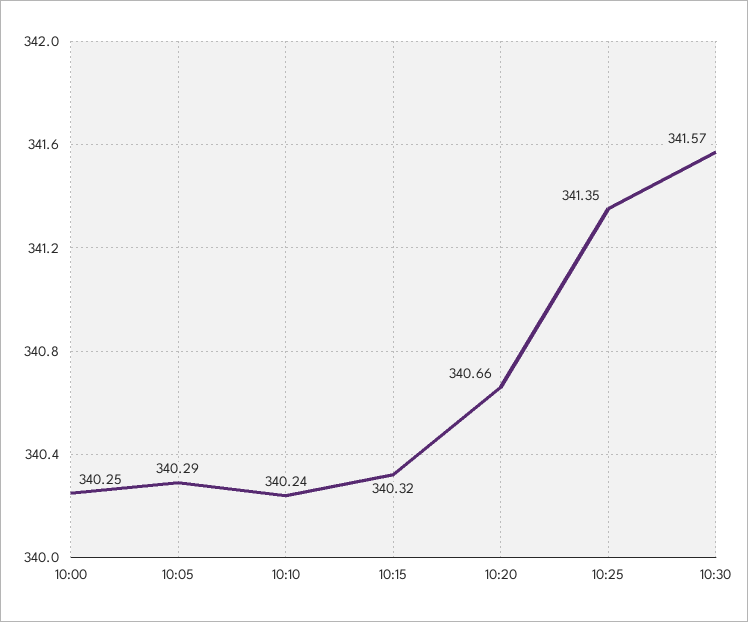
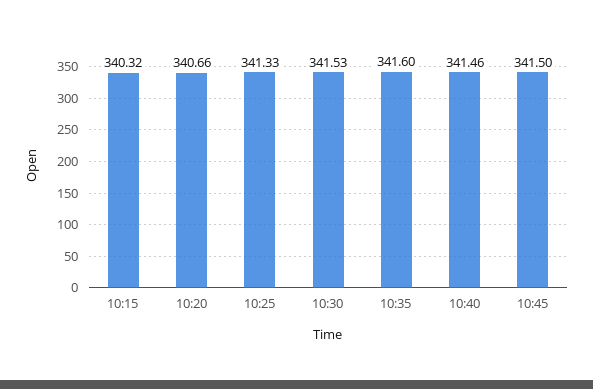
10:00: 340.25 -> none
10:05: 340.29 -> none
10:10: 340.24 -> none
10:25: 341.35 -> 341.33
10:30: 341.57 -> 341.53
10:35: none -> 341.6
10:40: none -> 341.46
10:45: none -> 341.5

